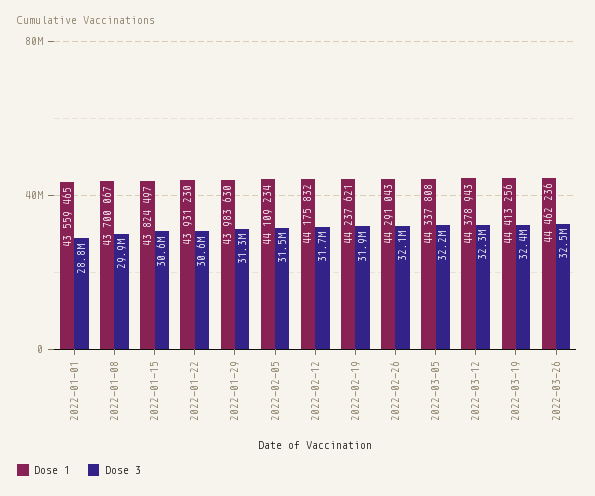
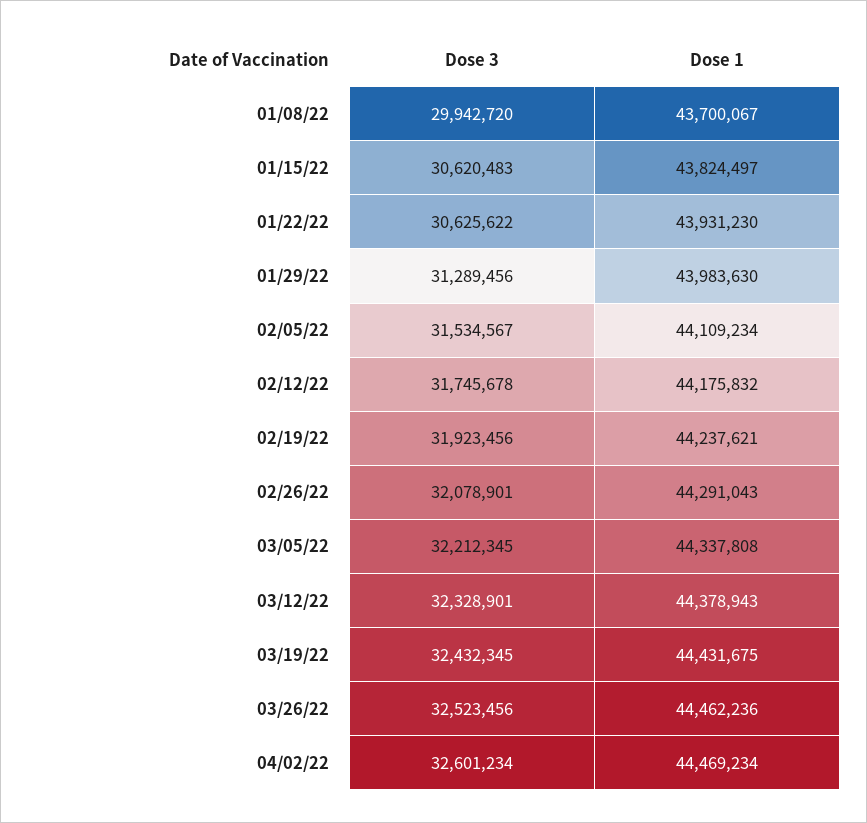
Dose 1, 2022-01-01: 43559465 -> none
Dose 3, 2022-01-01: 28800000 -> none
Dose 1, 2022-03-19: 44413256 -> 44431675
Dose 3, 04/02/22: none -> 32601234
Dose 1, 04/02/22: none -> 44469234

